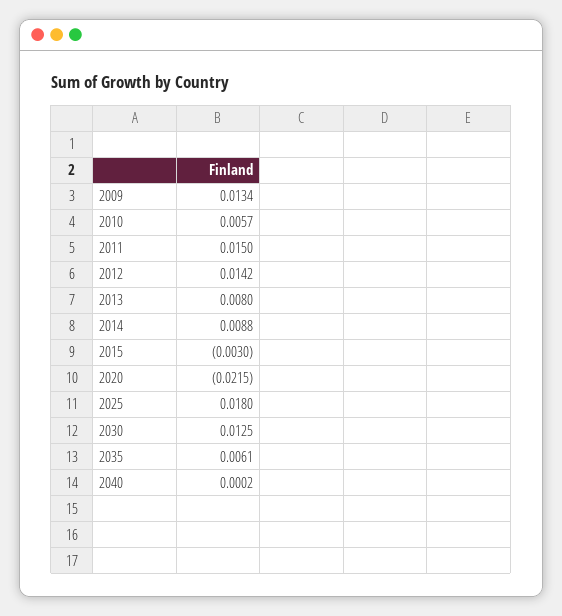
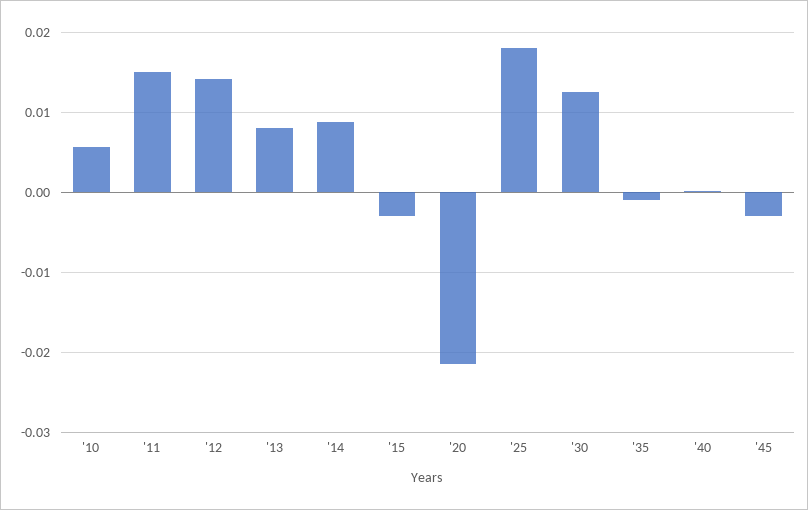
2009: 0.0134 -> none
2035: 0.0061 -> -0.001
'45: none -> -0.003

